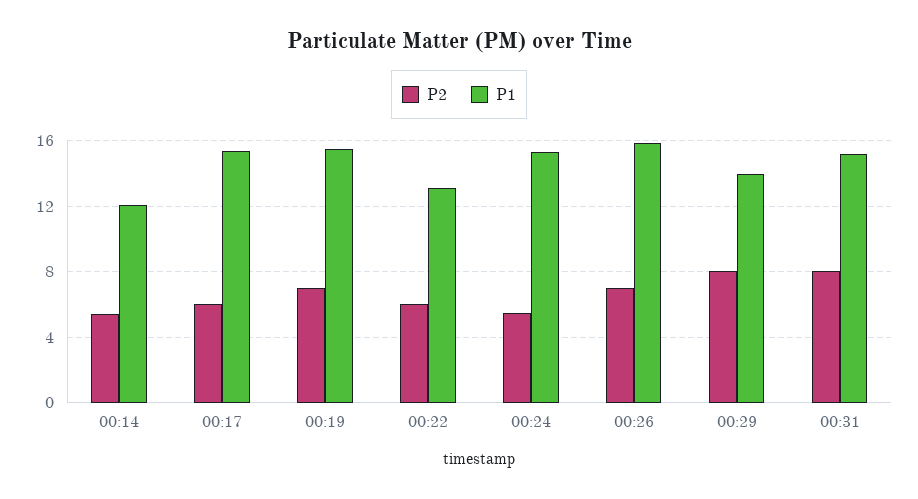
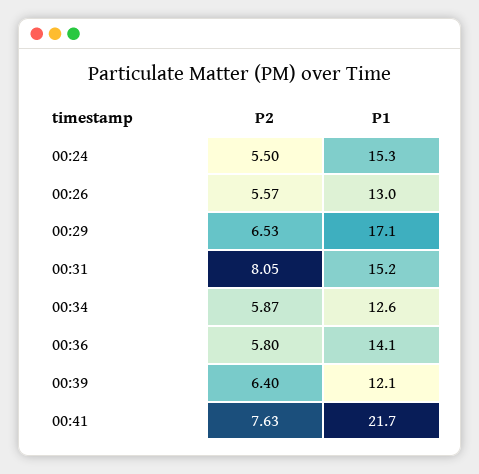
P2, 00:14: 5.5 -> none
P1, 00:14: 12 -> none
P2, 00:17: 6 -> none
P1, 00:17: 15.5 -> none
P2, 00:19: 7 -> none
P1, 00:19: 15.5 -> none
P2, 00:22: 6 -> none
P1, 00:22: 13 -> none
P2, 00:26: 7 -> 5.57
P1, 00:26: 16 -> 13
P2, 00:29: 8 -> 6.53
P1, 00:29: 14 -> 17.1
P2, 00:34: none -> 5.87
P1, 00:34: none -> 12.6
P2, 00:36: none -> 5.8
P1, 00:36: none -> 14.1
P2, 00:39: none -> 6.4
P1, 00:39: none -> 12.1
P2, 00:41: none -> 7.63
P1, 00:41: none -> 21.7

